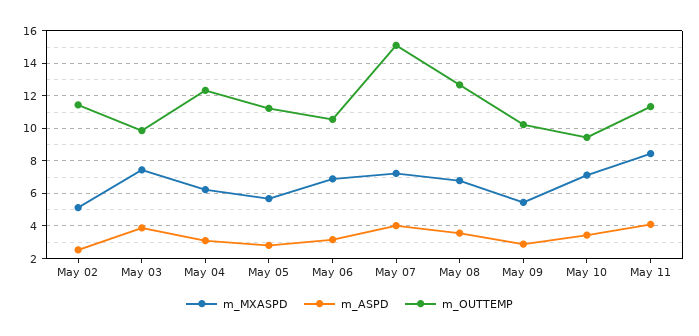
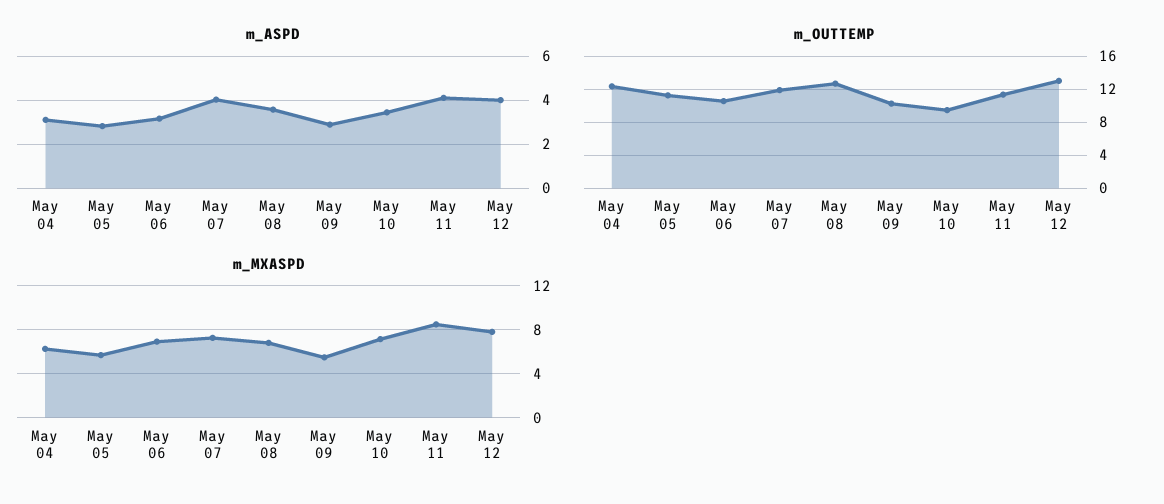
m_MXASPD, May 02: 5 -> none
m_ASPD, May 02: 2.5 -> none
m_OUTTEMP, May 02: 11.5 -> none
m_MXASPD, May 03: 7.5 -> none
m_ASPD, May 03: 4 -> none
m_OUTTEMP, May 03: 10 -> none
m_OUTTEMP, May 07: 15 -> 12
m_ASPD, May 12: none -> 4
m_OUTTEMP, May 12: none -> 13
m_MXASPD, May 12: none -> 8

